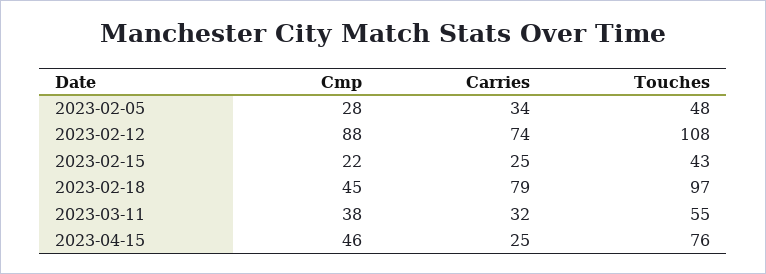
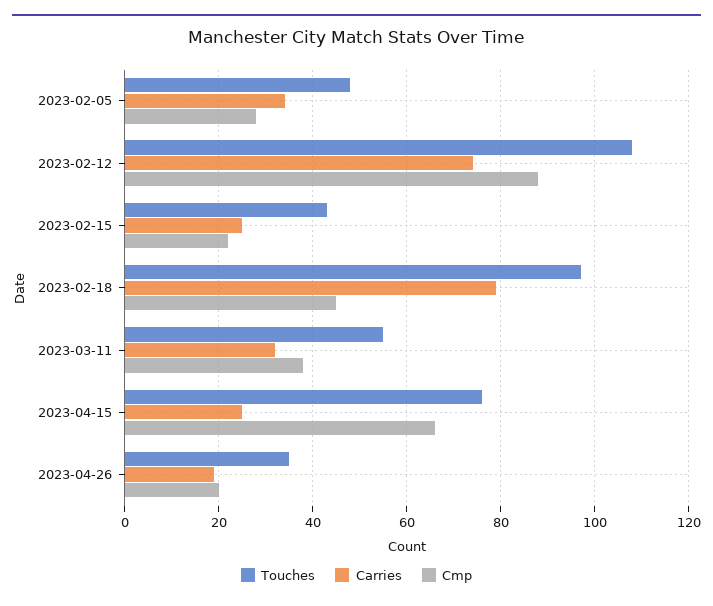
Cmp, 2023-04-15: 46 -> 65
Touches, 2023-04-26: none -> 35
Carries, 2023-04-26: none -> 20
Cmp, 2023-04-26: none -> 20

